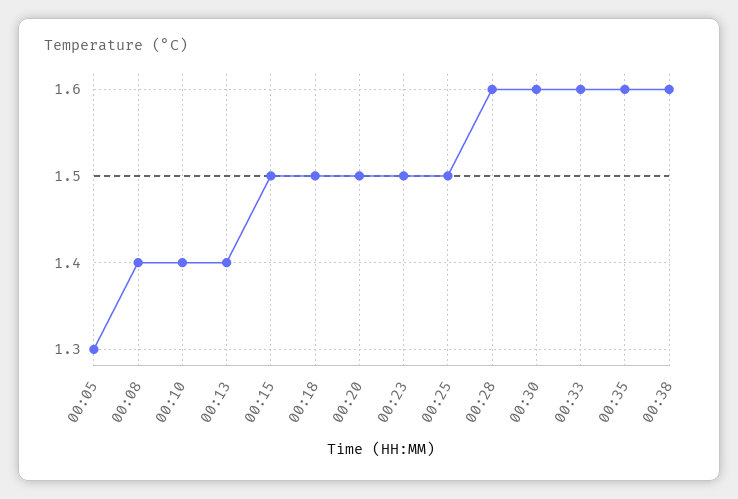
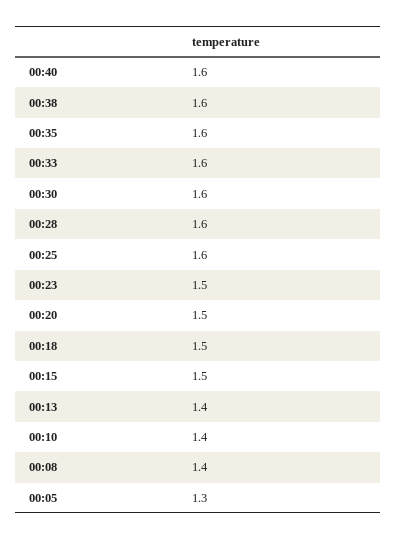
00:25: 1.5 -> 1.6
00:40: none -> 1.6

